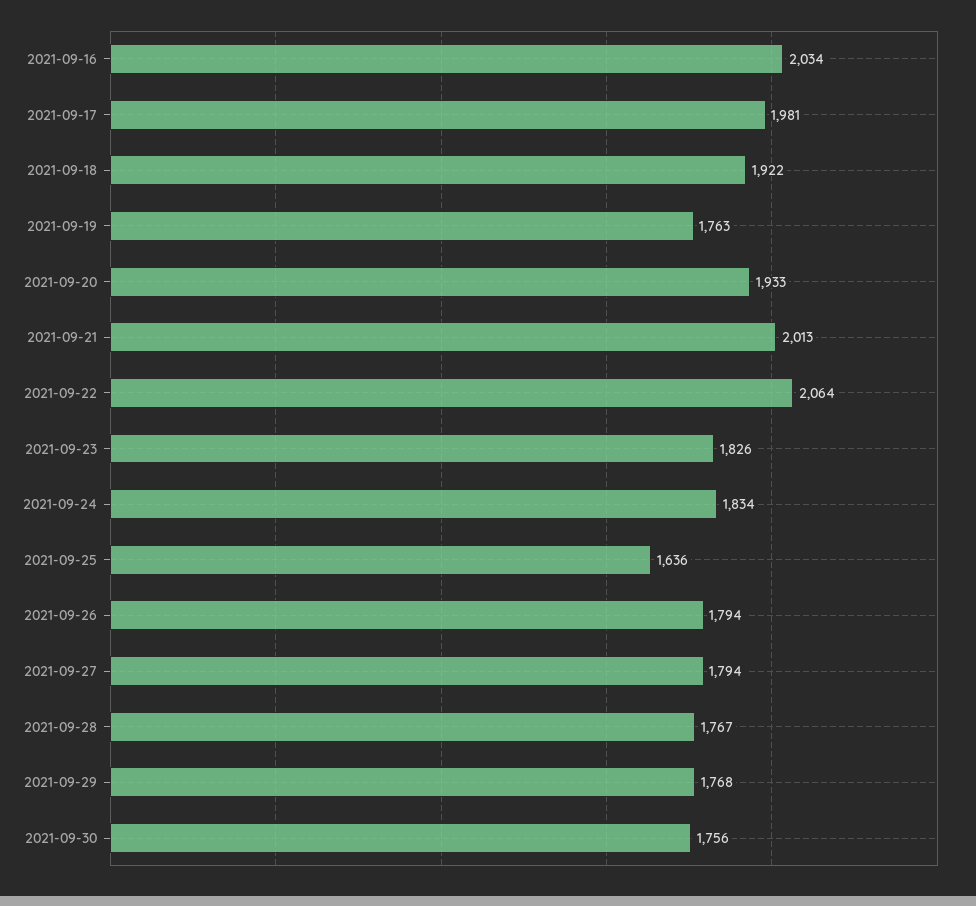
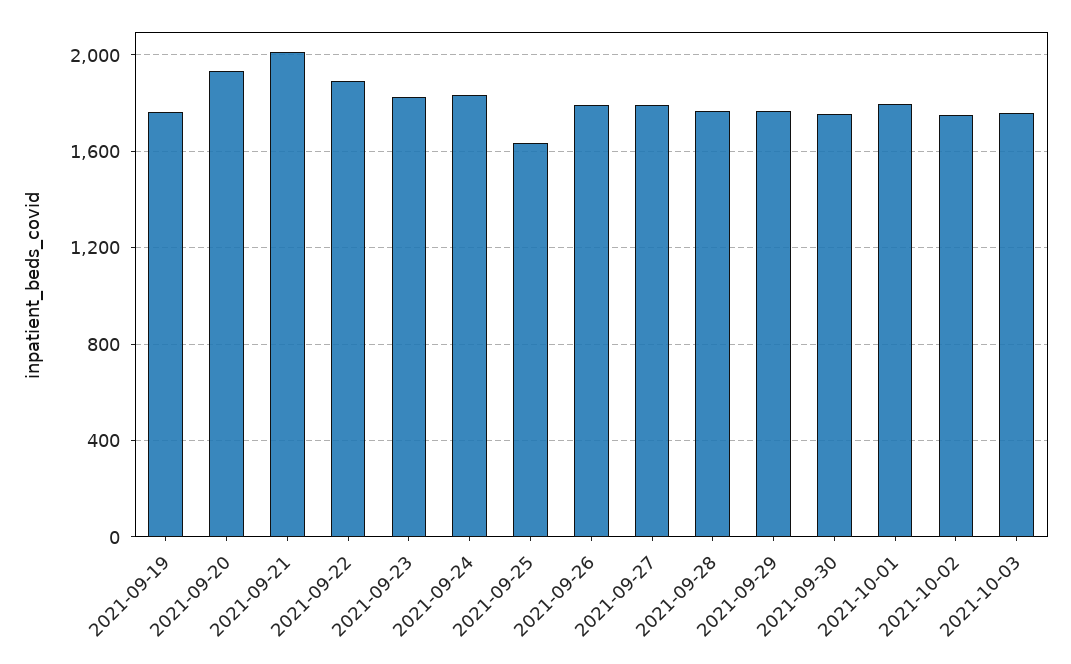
2021-09-16: 2034 -> none
2021-09-17: 1981 -> none
2021-09-18: 1922 -> none
2021-09-22: 2064 -> 1900
2021-10-01: none -> 1800
2021-10-02: none -> 1750
2021-10-03: none -> 1750

